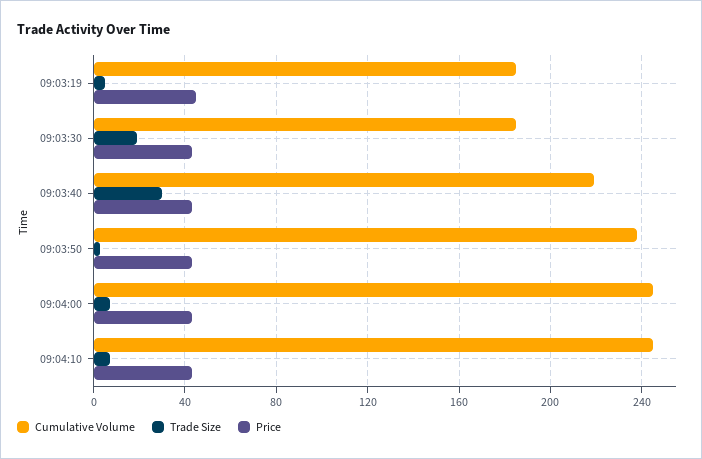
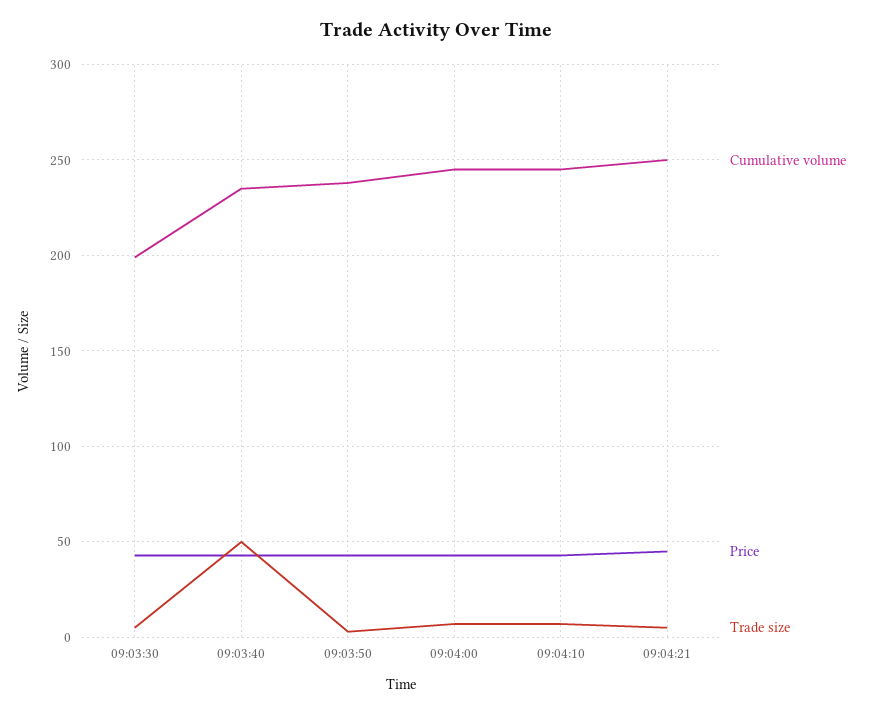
Cumulative Volume, 09:03:19: 185 -> none
Trade Size, 09:03:19: 5 -> none
Price, 09:03:19: 45 -> none
Cumulative Volume, 09:03:30: 185 -> 200
Trade Size, 09:03:30: 20 -> 5
Cumulative Volume, 09:03:40: 220 -> 235
Trade Size, 09:03:40: 30 -> 50
Cumulative Volume, 09:04:21: none -> 250
Price, 09:04:21: none -> 45
Trade Size, 09:04:21: none -> 5

